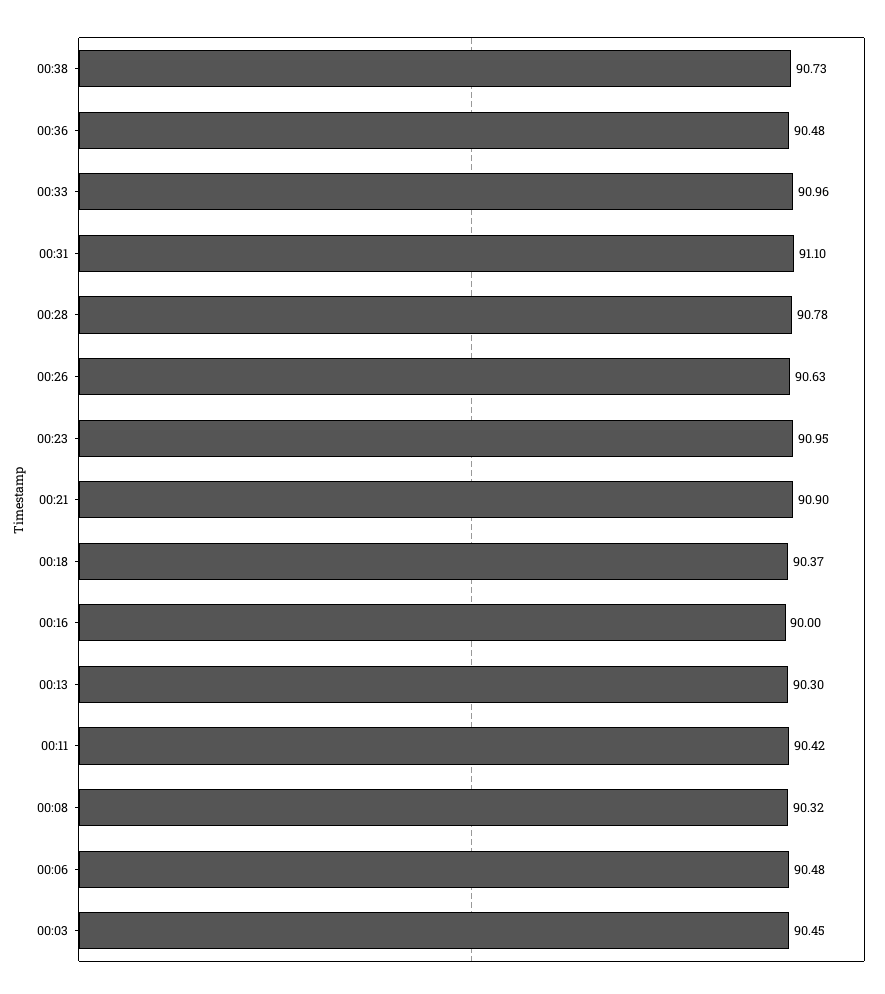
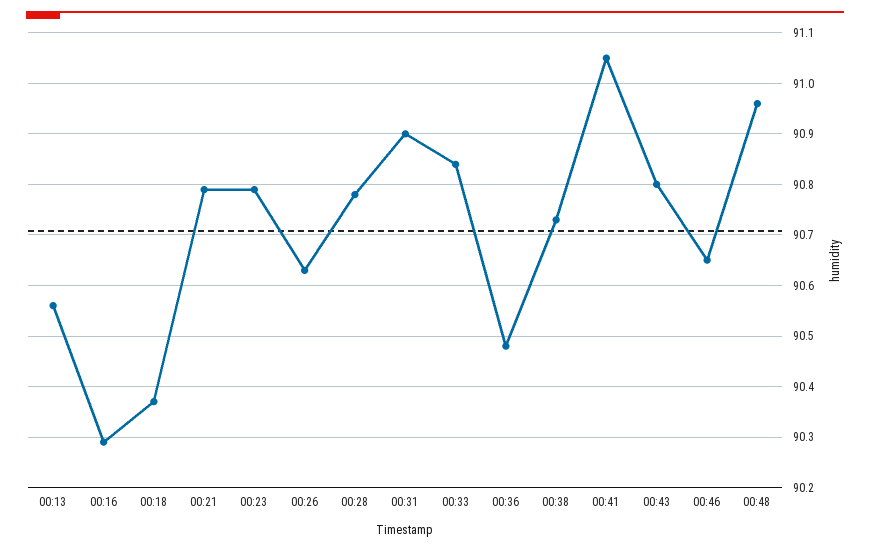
00:33: 90.96 -> 90.85
00:31: 91.1 -> 90.9
00:23: 90.95 -> 90.8
00:21: 90.9 -> 90.8
00:16: 90 -> 90.3
00:13: 90.3 -> 90.55
00:11: 90.42 -> none
00:08: 90.32 -> none
00:06: 90.48 -> none
00:03: 90.45 -> none
00:41: none -> 91.05
00:43: none -> 90.8
00:46: none -> 90.65
00:48: none -> 90.95

